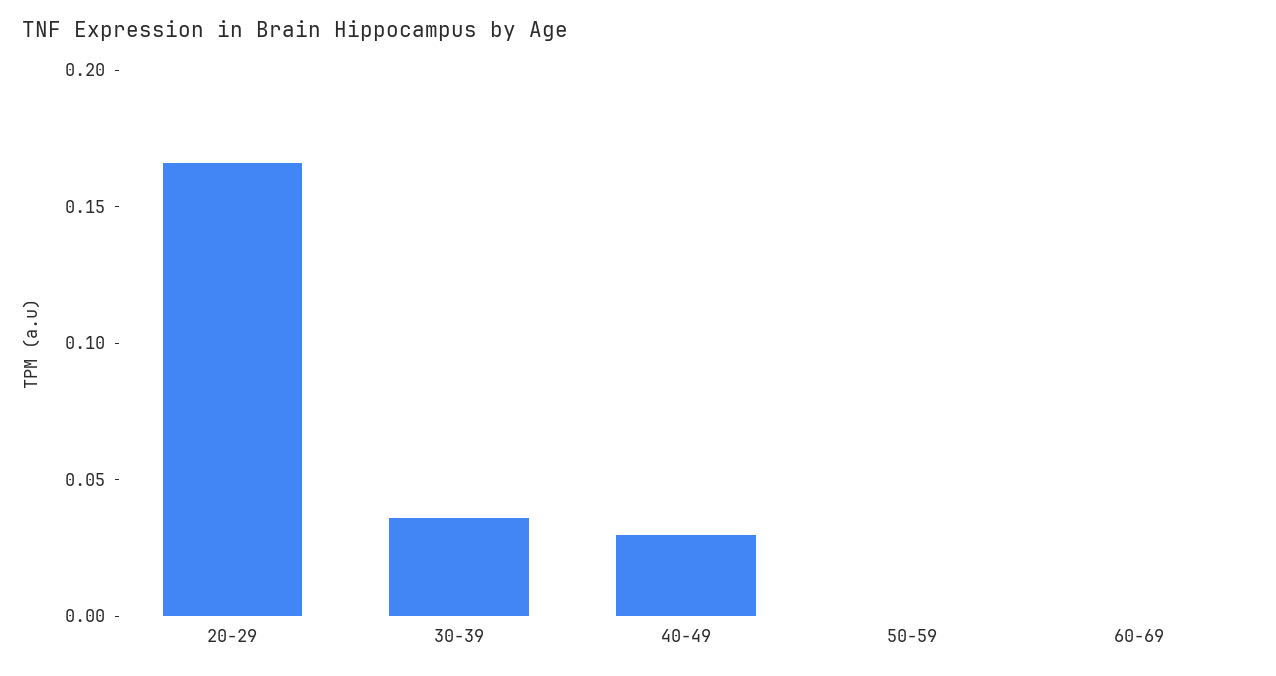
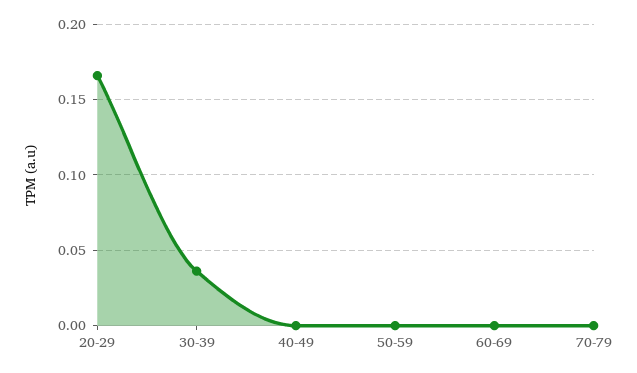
40-49: 0.03 -> 0
70-79: none -> 0

